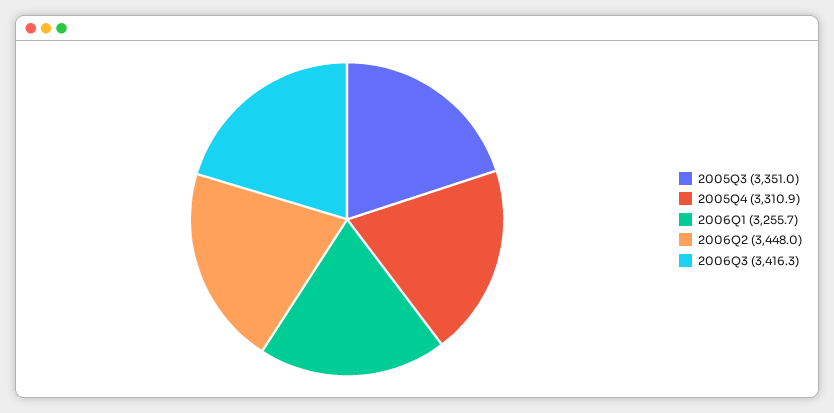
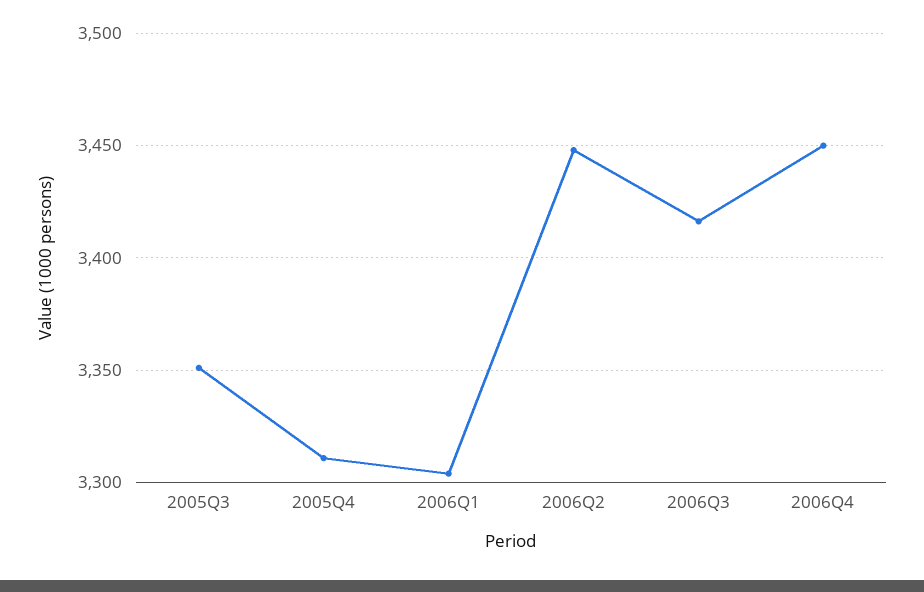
2006Q1: 3255.7 -> 3305
2006Q4: none -> 3450

